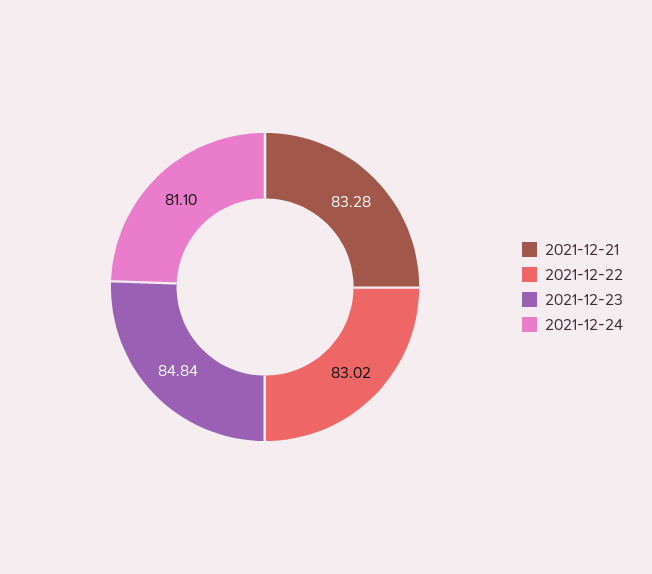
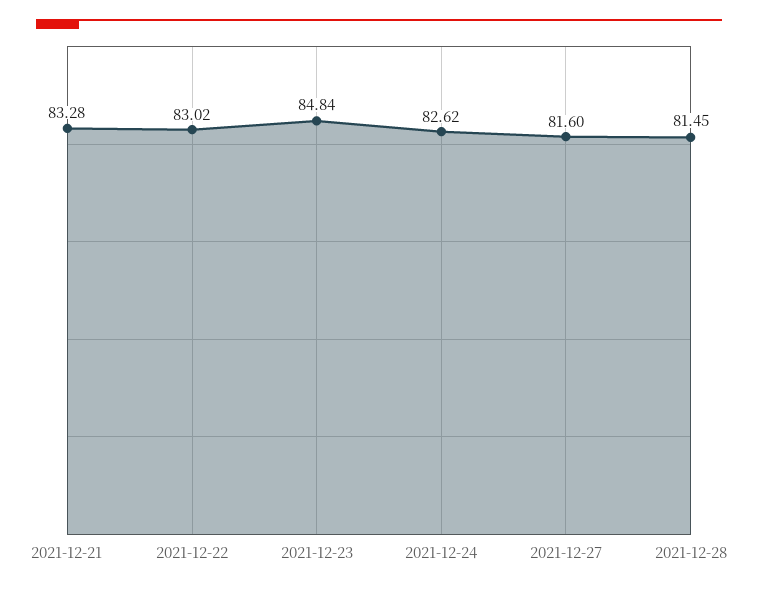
2021-12-24: 81.1 -> 82.62
2021-12-27: none -> 81.6
2021-12-28: none -> 81.45

